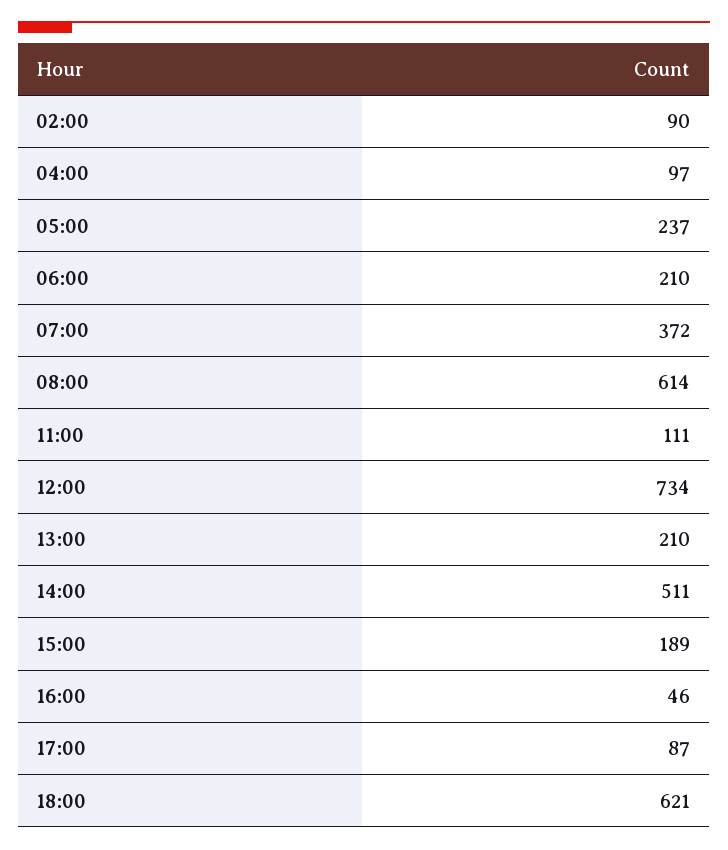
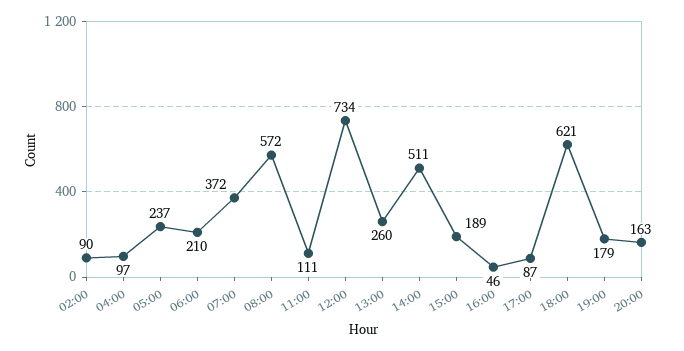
08:00: 614 -> 572
13:00: 210 -> 260
19:00: none -> 179
20:00: none -> 163

